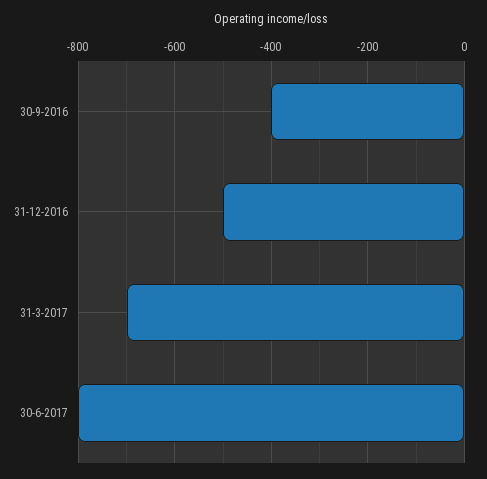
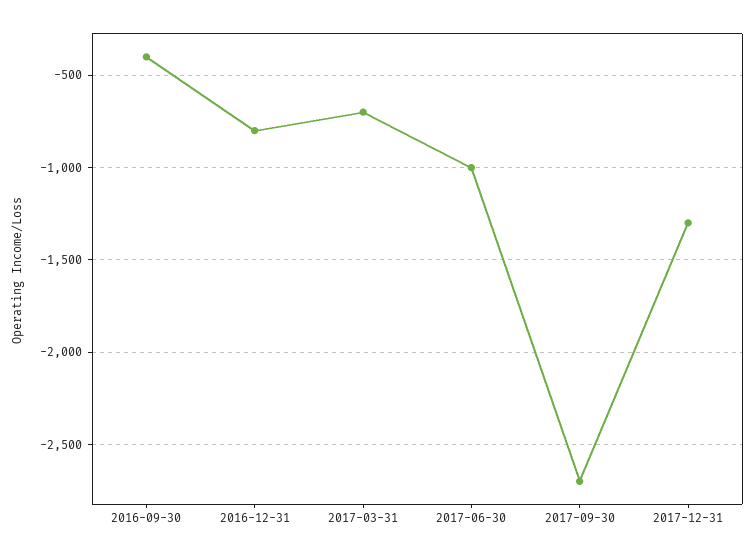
31-12-2016: -500 -> -800
30-6-2017: -800 -> -1000
2017-09-30: none -> -2700
2017-12-31: none -> -1300

